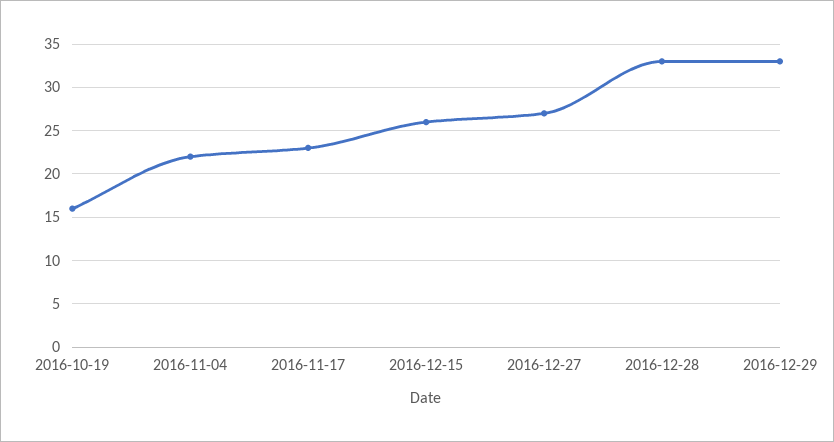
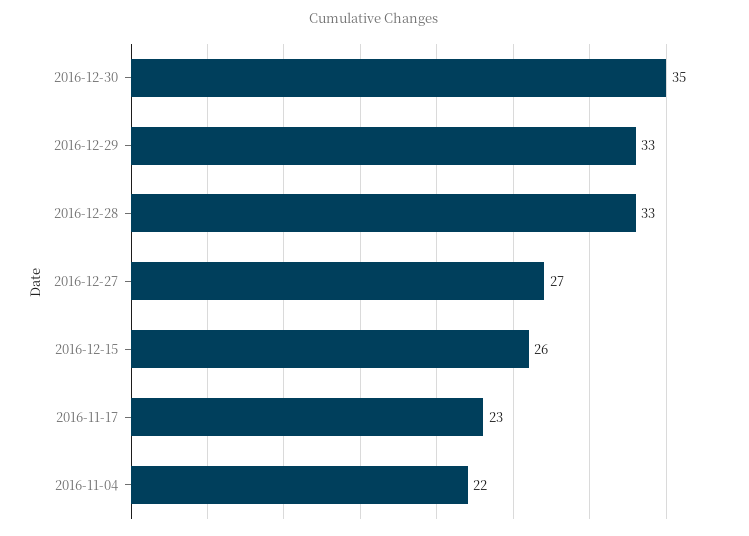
2016-10-19: 16 -> none
2016-12-30: none -> 35

